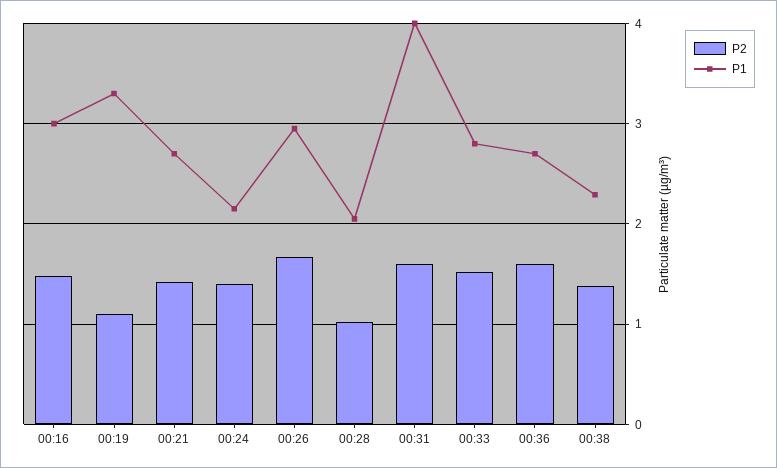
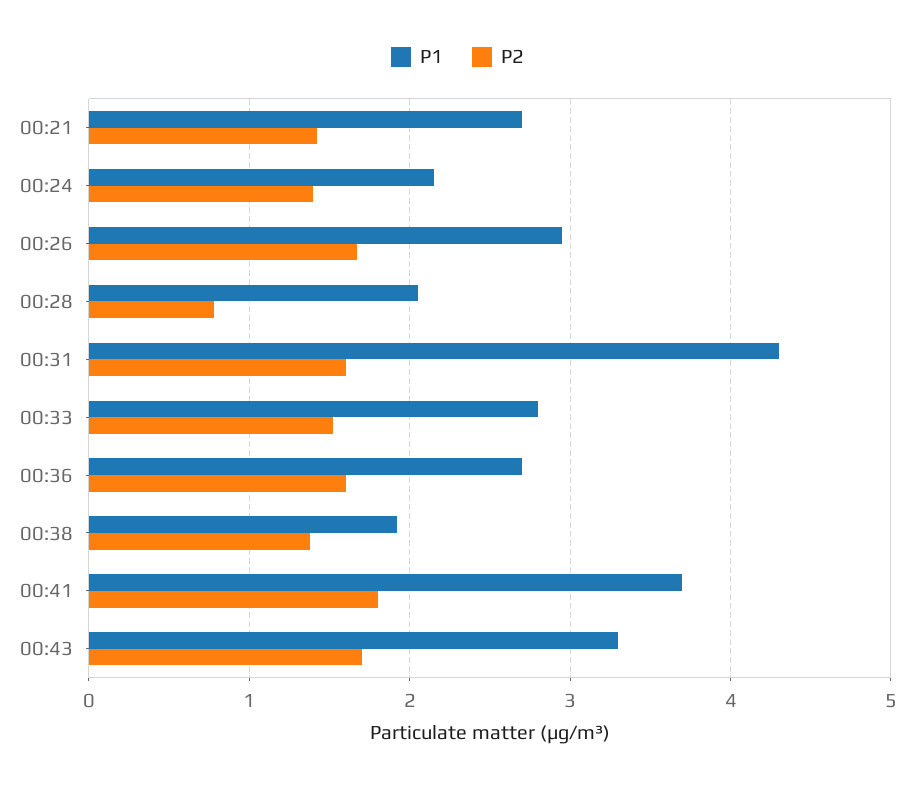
P2, 00:16: 1.5 -> none
P1, 00:16: 3 -> none
P2, 00:19: 1.1 -> none
P1, 00:19: 3.3 -> none
P2, 00:28: 1 -> 0.8
P1, 00:31: 4 -> 4.3
P1, 00:38: 2.3 -> 1.9
P1, 00:41: none -> 3.7
P2, 00:41: none -> 1.8
P1, 00:43: none -> 3.3
P2, 00:43: none -> 1.7

